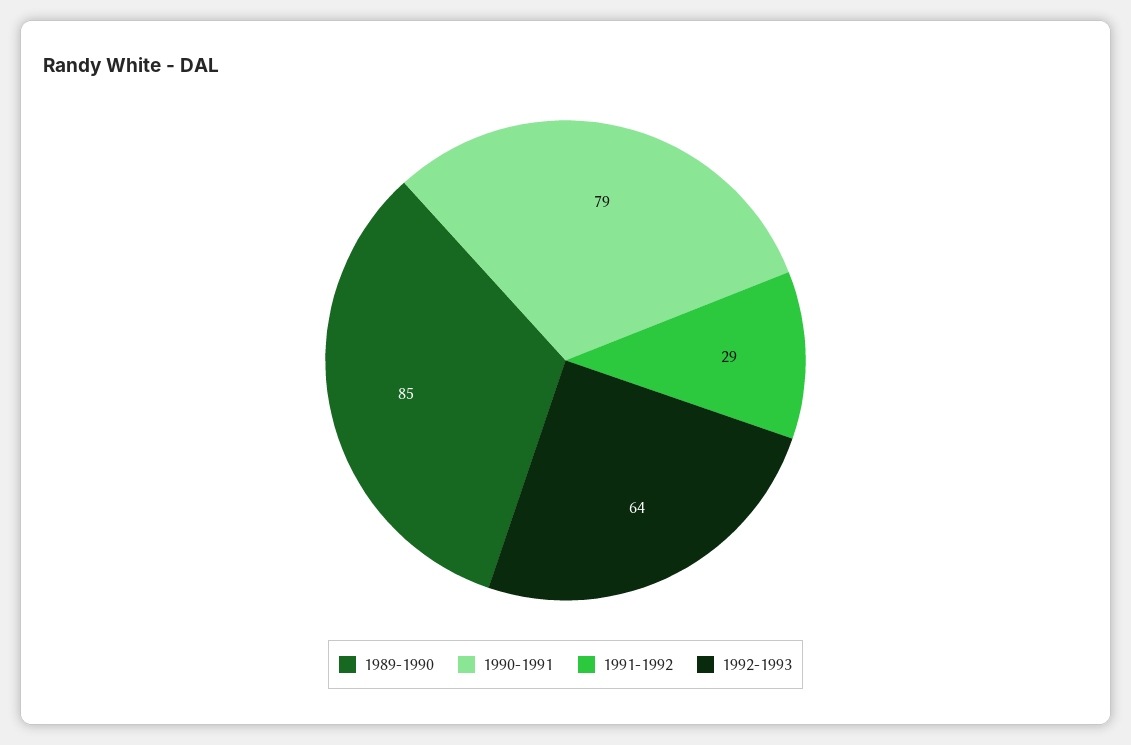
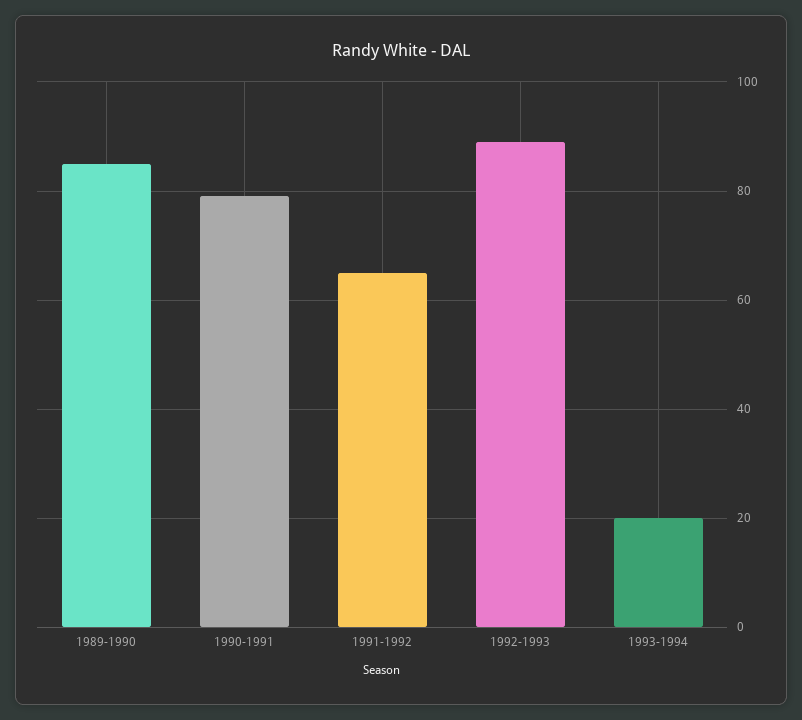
1991-1992: 29 -> 65
1992-1993: 64 -> 90
1993-1994: none -> 20

